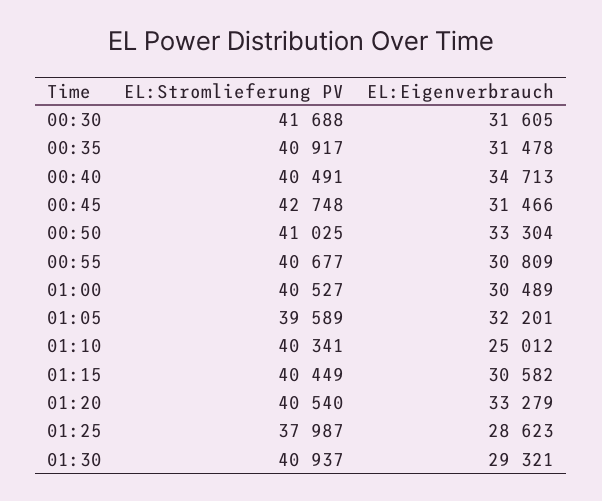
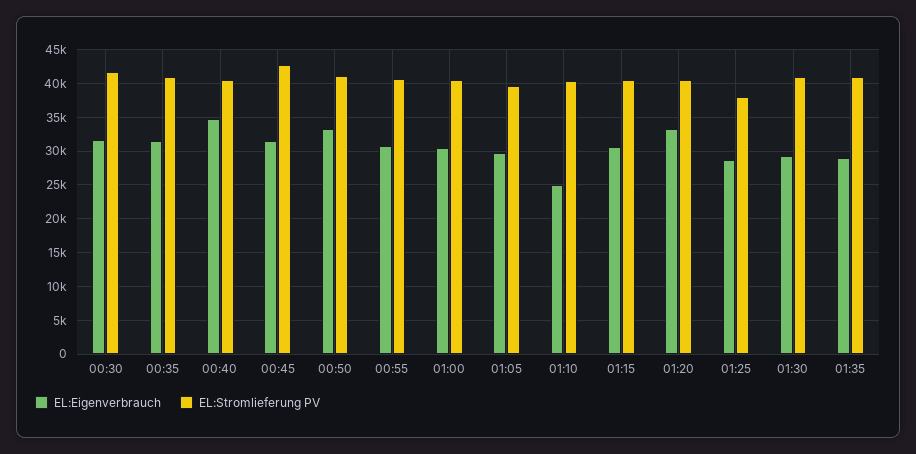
EL:Eigenverbrauch, 01:05: 32201 -> 30000
EL:Eigenverbrauch, 01:35: none -> 29000
EL:Stromlieferung PV, 01:35: none -> 41000

